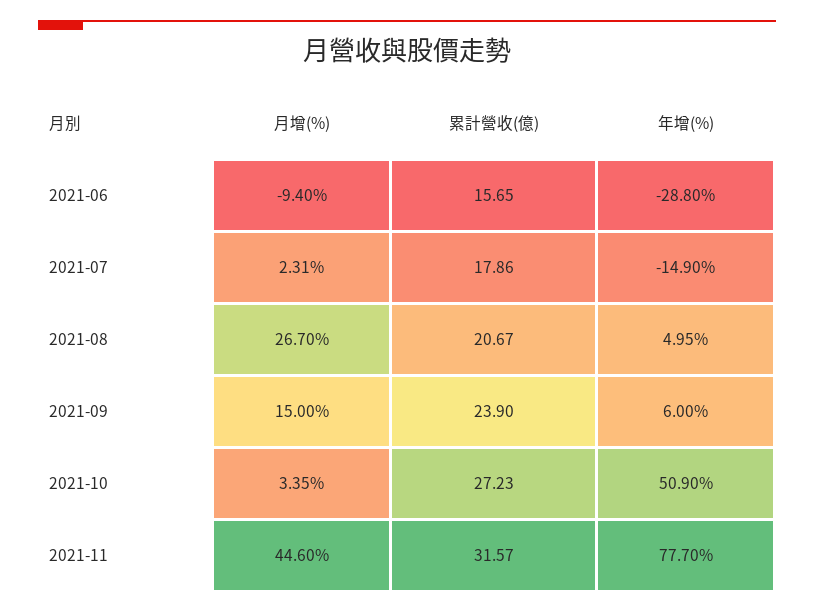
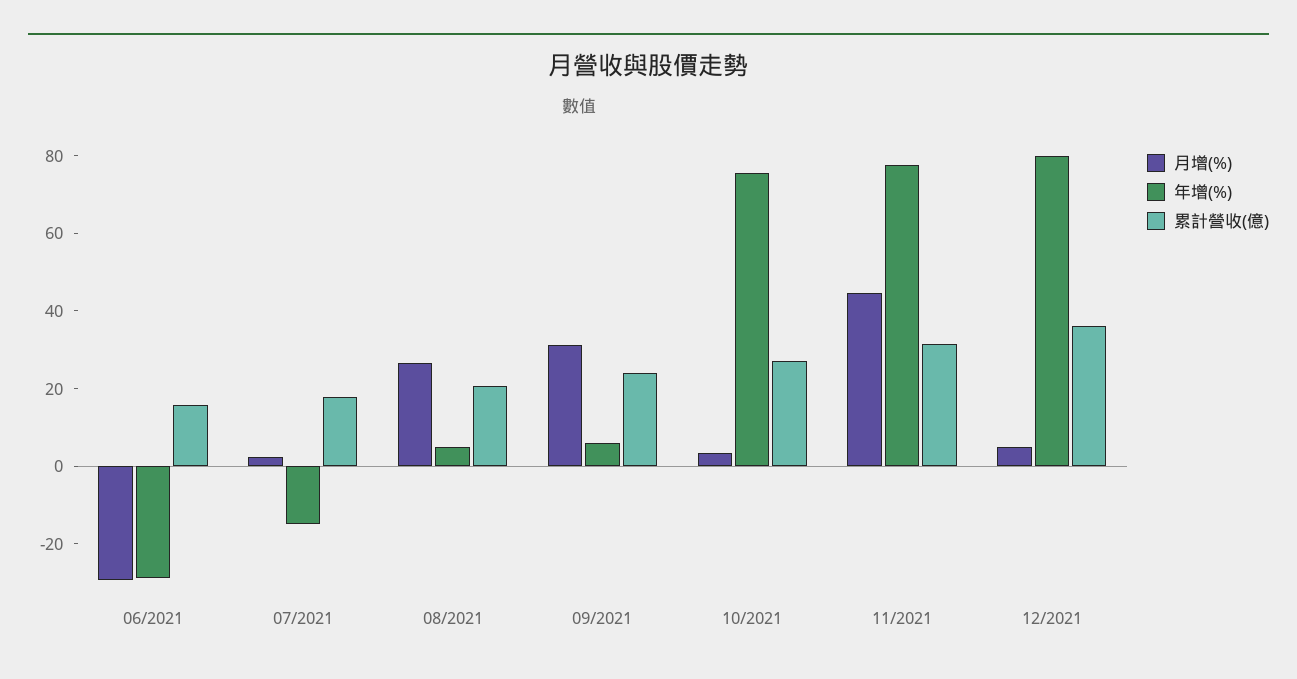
月增(%), 2021-06: -9.4 -> -30
月增(%), 2021-09: 15 -> 30
年增(%), 2021-10: 50.9 -> 75
月增(%), 12/2021: none -> 5
年增(%), 12/2021: none -> 80
累計營收(億), 12/2021: none -> 35

